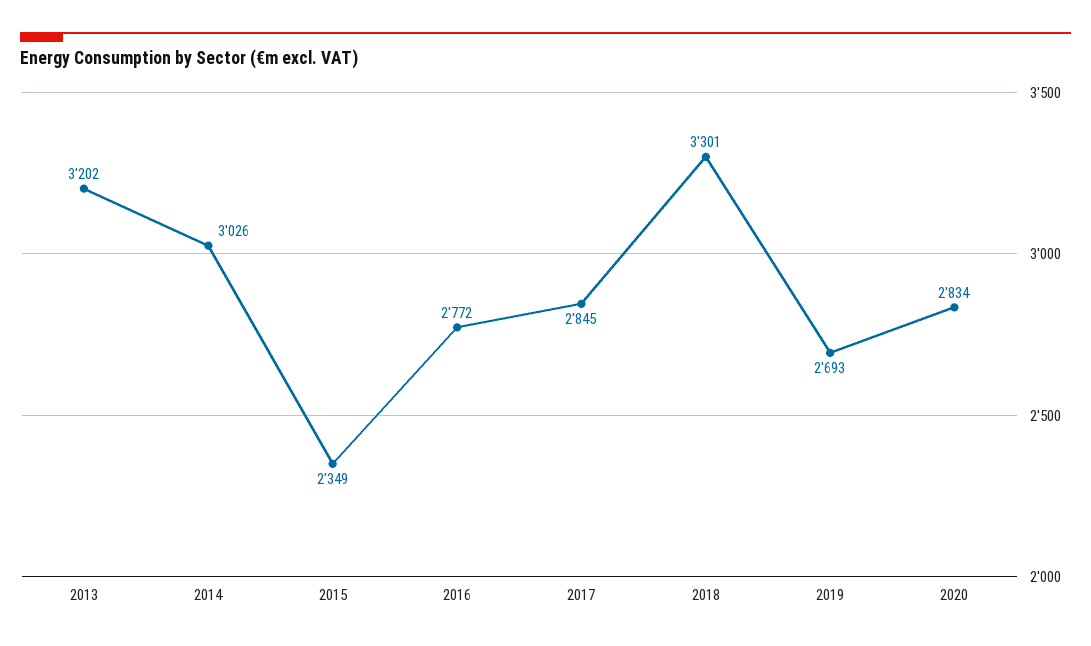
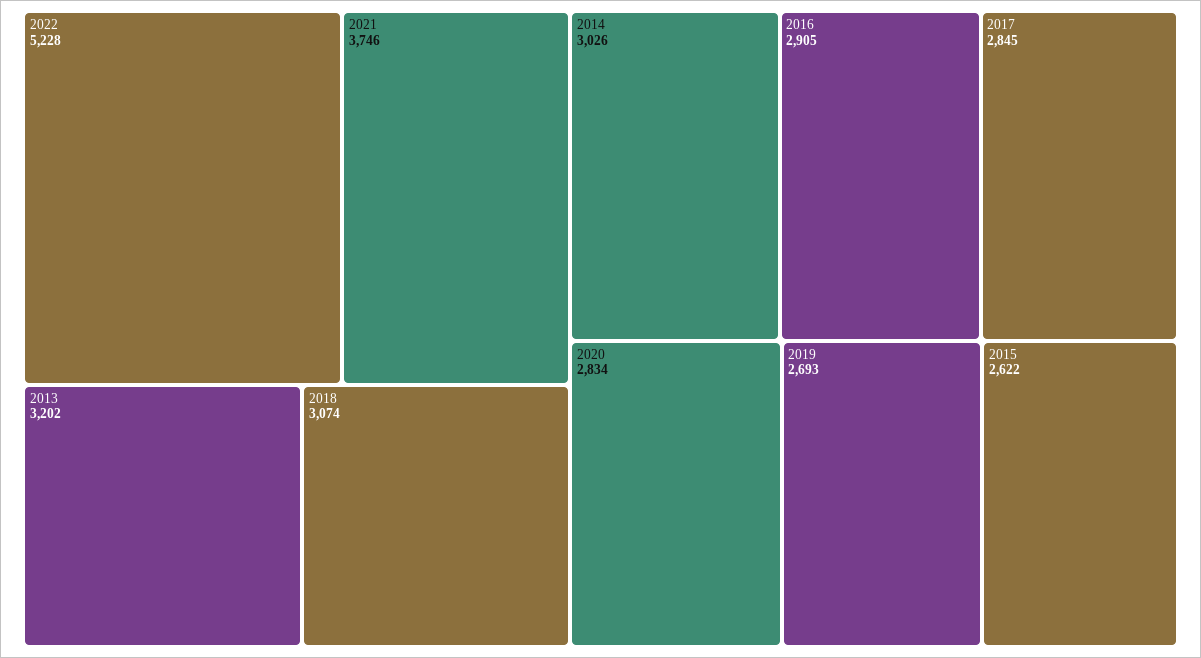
2015: 2349 -> 2622
2016: 2772 -> 2905
2018: 3301 -> 3074
2022: none -> 5228
2021: none -> 3746

